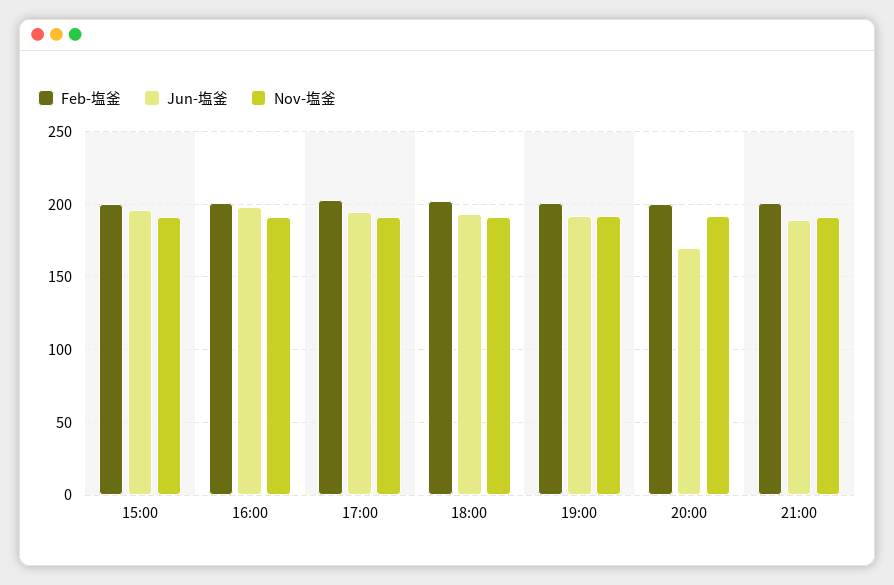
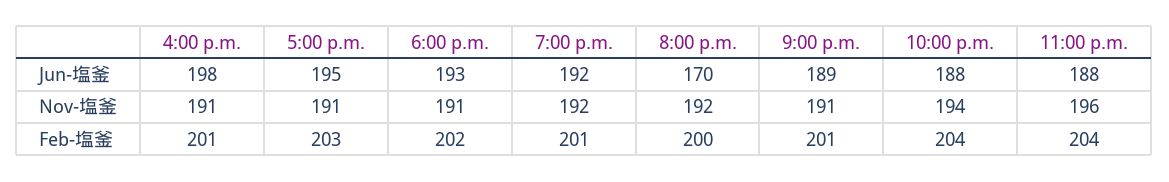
Feb-塩釜, 15:00: 200 -> none
Jun-塩釜, 15:00: 195 -> none
Nov-塩釜, 15:00: 190 -> none
Jun-塩釜, 10:00 p.m.: none -> 188
Jun-塩釜, 11:00 p.m.: none -> 188
Nov-塩釜, 10:00 p.m.: none -> 194
Nov-塩釜, 11:00 p.m.: none -> 196
Feb-塩釜, 10:00 p.m.: none -> 204
Feb-塩釜, 11:00 p.m.: none -> 204

